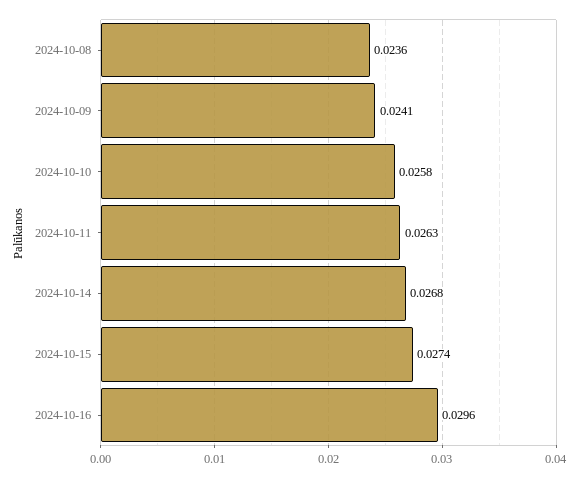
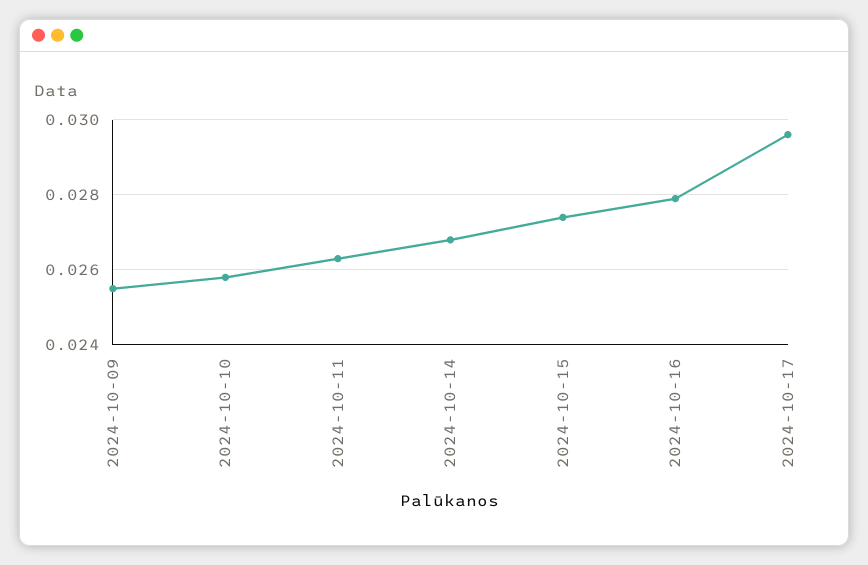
2024-10-08: 0.0236 -> none
2024-10-09: 0.0241 -> 0.0255
2024-10-16: 0.0296 -> 0.028
2024-10-17: none -> 0.0295

